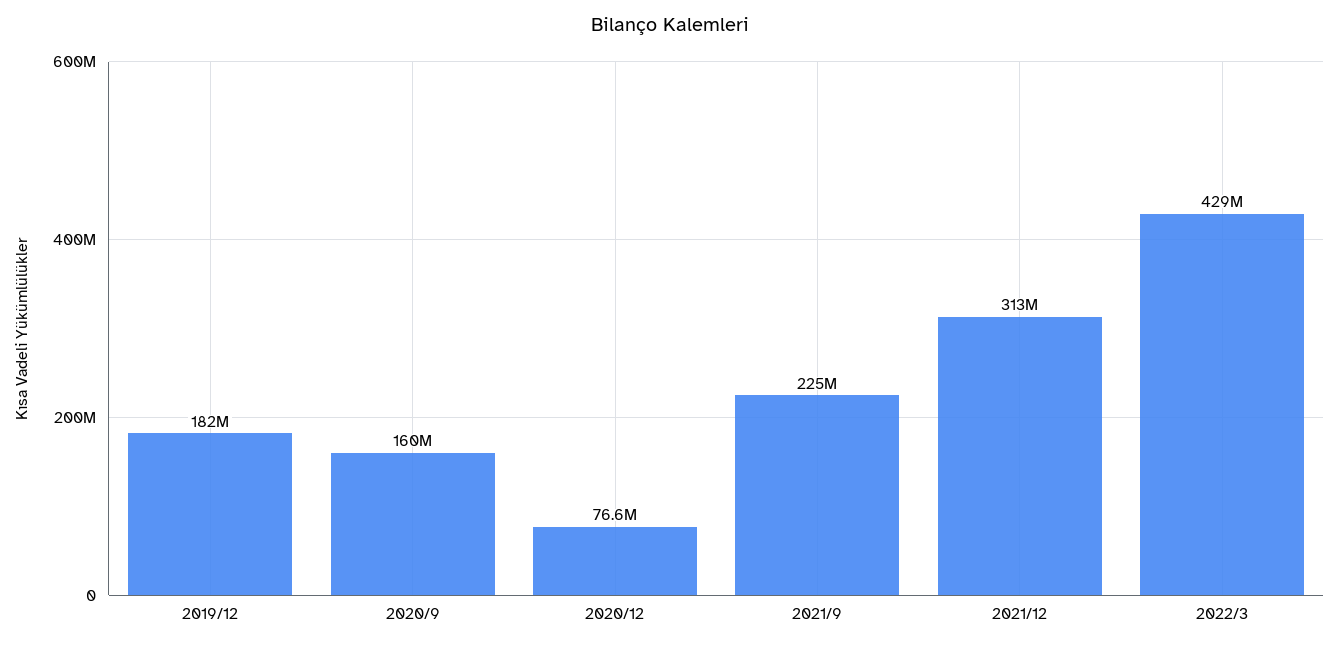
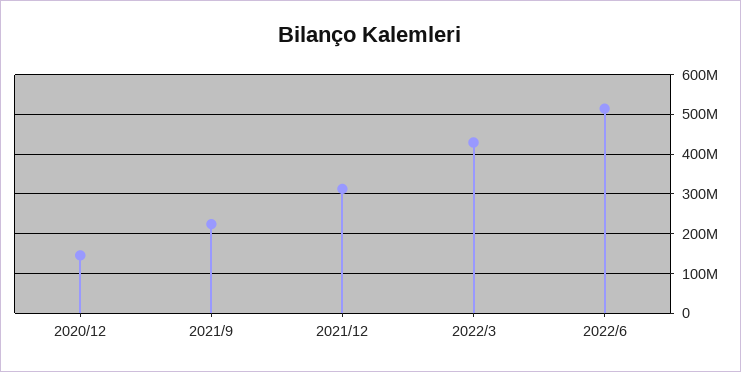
2019/12: 182000000 -> none
2020/9: 160000000 -> none
2020/12: 76600000 -> 140000000
2022/6: none -> 520000000

